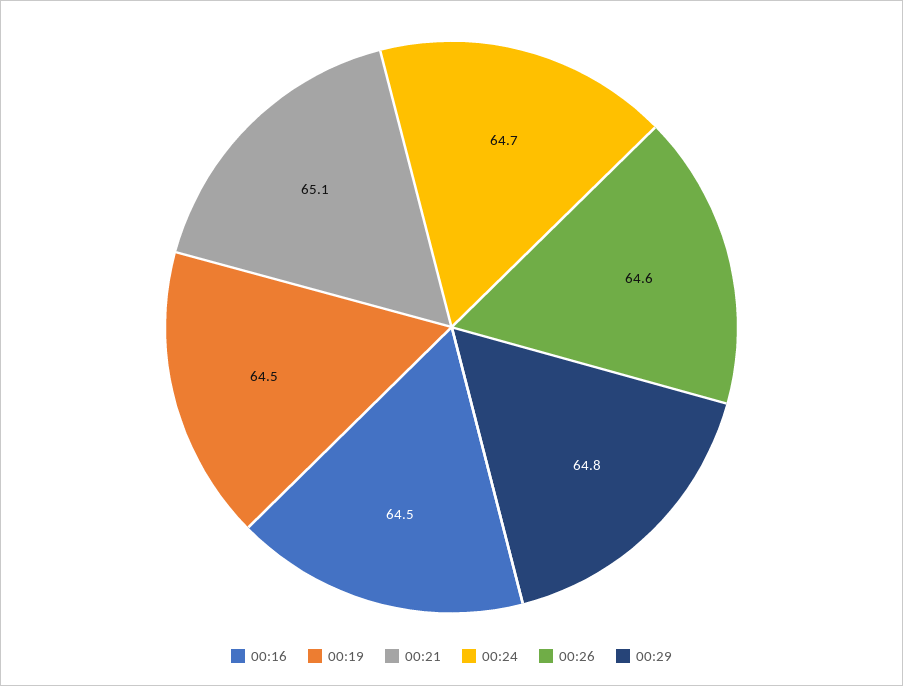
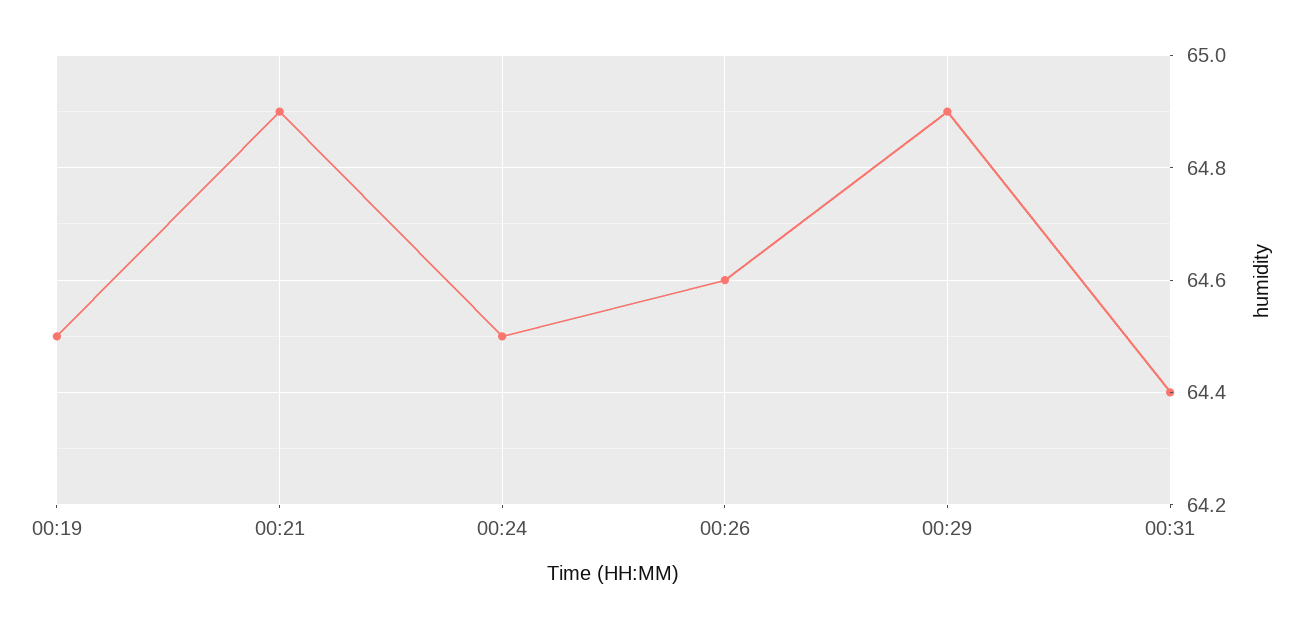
00:16: 64.5 -> none
00:21: 65.1 -> 64.9
00:24: 64.7 -> 64.5
00:29: 64.8 -> 64.9
00:31: none -> 64.4

